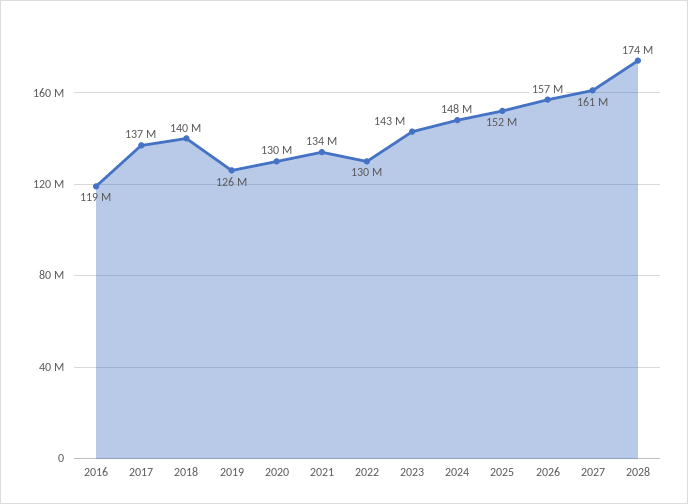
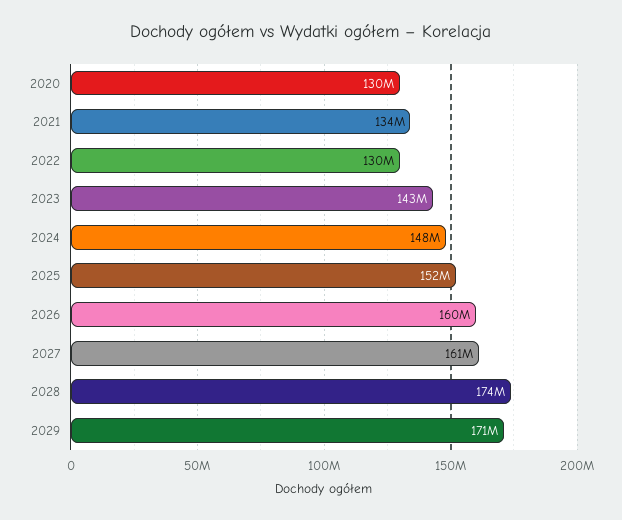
2016: 119000000 -> none
2017: 137000000 -> none
2018: 140000000 -> none
2019: 126000000 -> none
2026: 157000000 -> 160000000
2029: none -> 171000000

